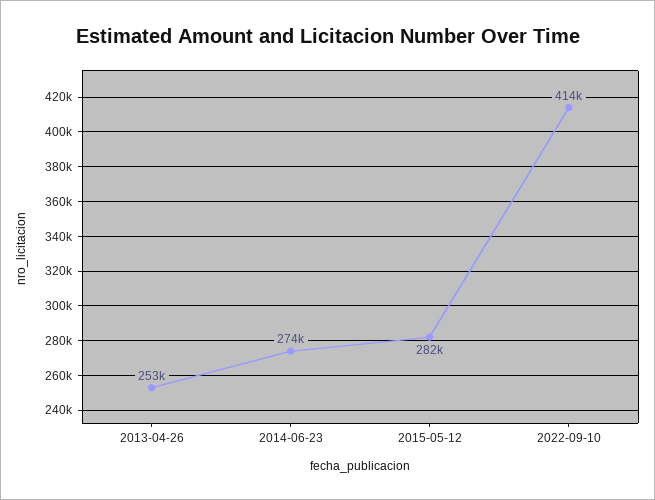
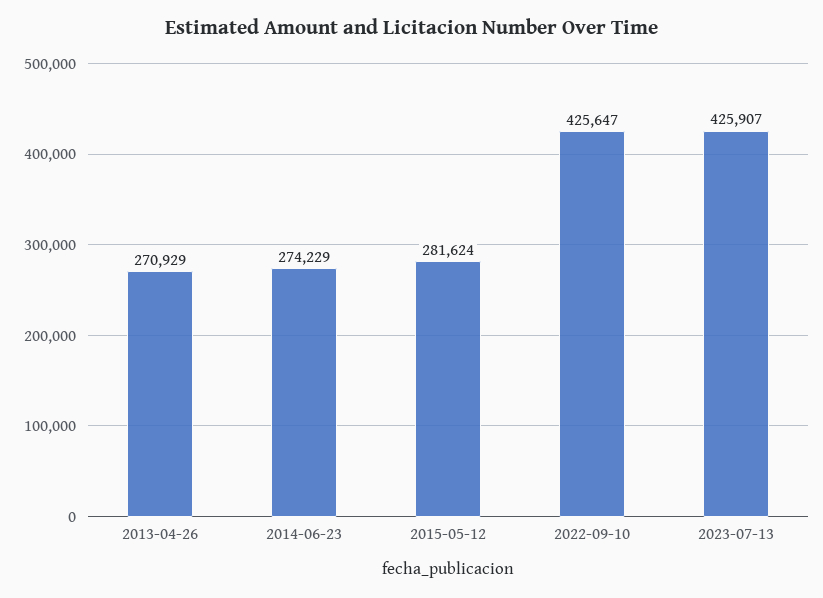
2013-04-26: 253000 -> 270929
2022-09-10: 414000 -> 425647
2023-07-13: none -> 425907

